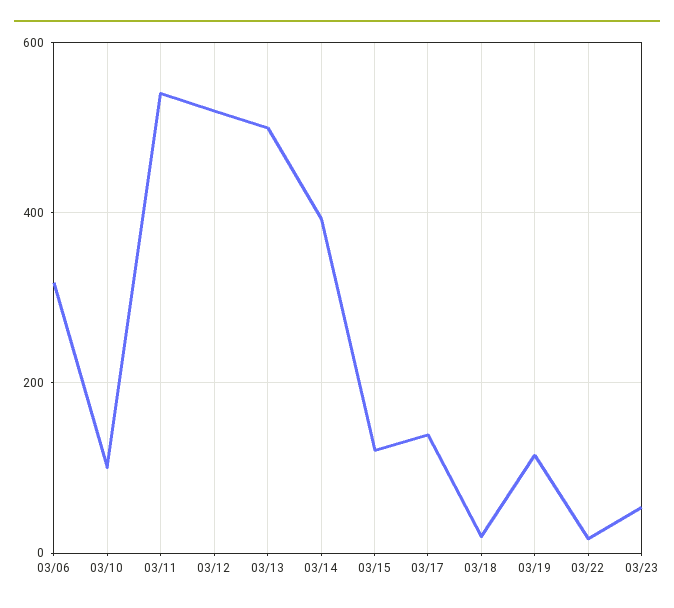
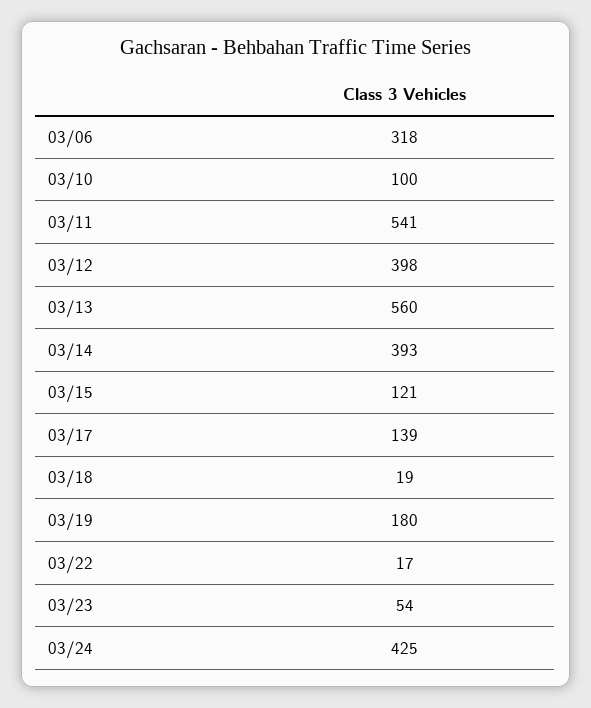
03/12: 520 -> 398
03/13: 500 -> 560
03/19: 120 -> 180
03/24: none -> 425

